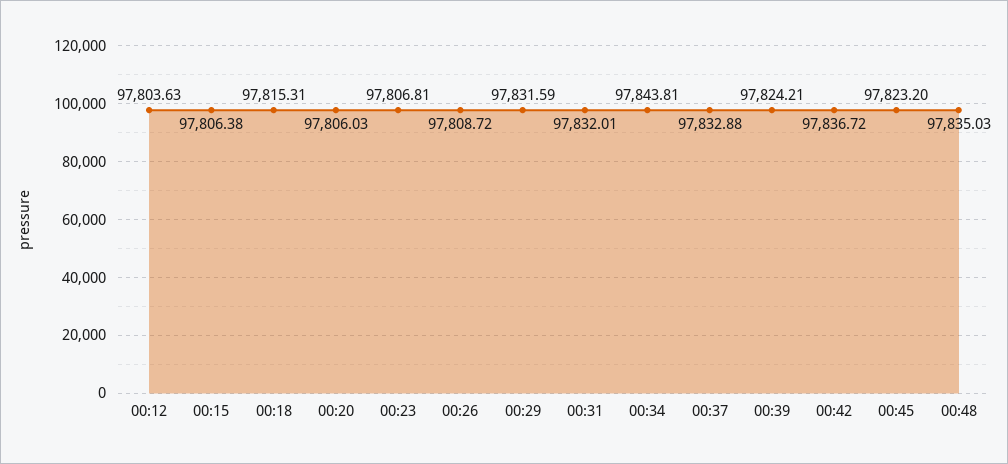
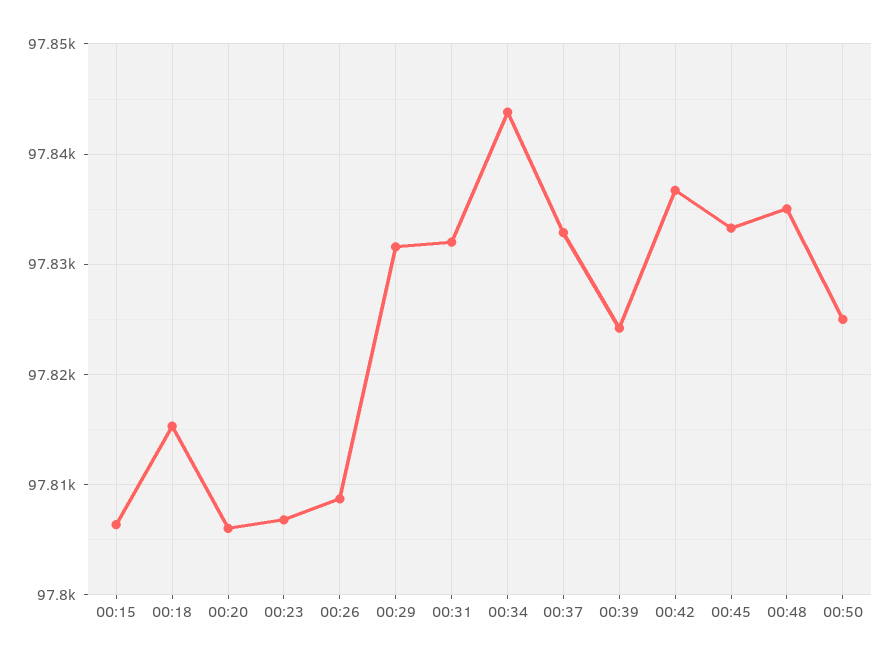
00:12: 97803.63 -> none
00:45: 97823.2 -> 97833
00:50: none -> 97825

